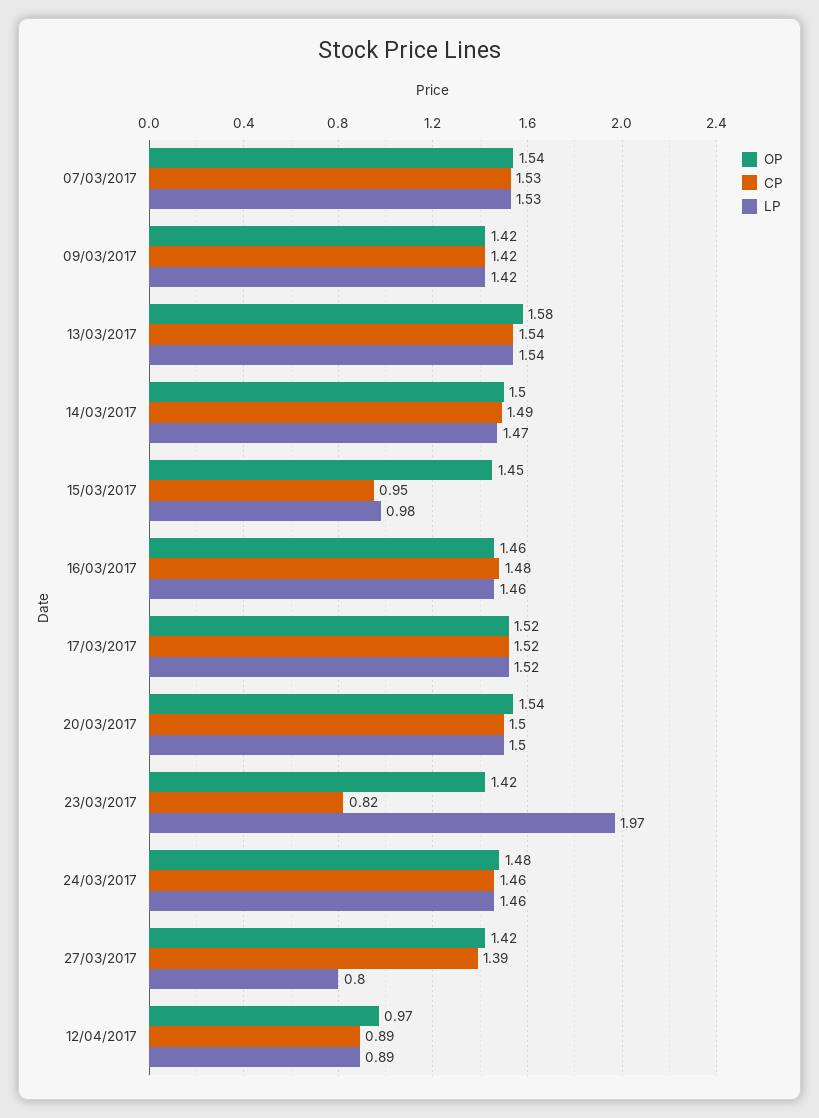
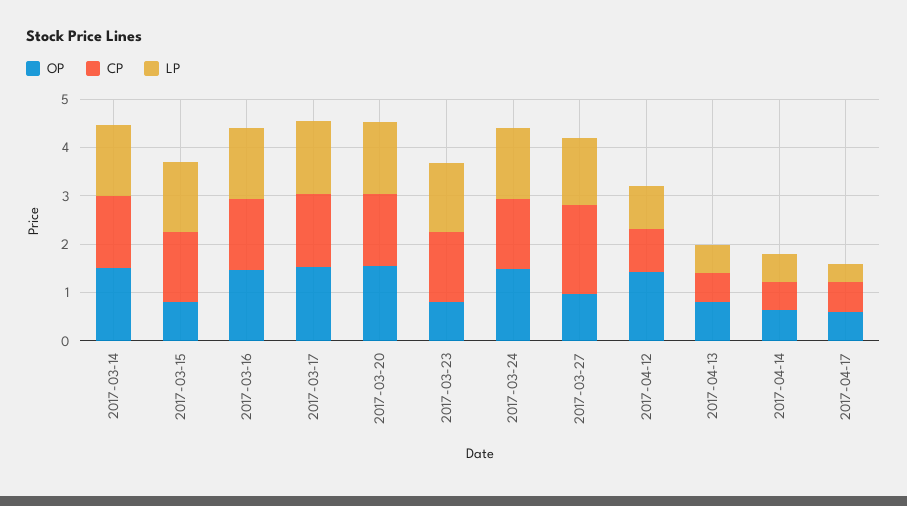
OP, 07/03/2017: 1.54 -> none
CP, 07/03/2017: 1.53 -> none
LP, 07/03/2017: 1.53 -> none
OP, 09/03/2017: 1.42 -> none
CP, 09/03/2017: 1.42 -> none
LP, 09/03/2017: 1.42 -> none
OP, 13/03/2017: 1.58 -> none
CP, 13/03/2017: 1.54 -> none
LP, 13/03/2017: 1.54 -> none
OP, 15/03/2017: 1.45 -> 0.8
CP, 15/03/2017: 0.95 -> 1.4
LP, 15/03/2017: 0.98 -> 1.4
OP, 23/03/2017: 1.42 -> 0.8
CP, 23/03/2017: 0.82 -> 1.4
LP, 23/03/2017: 1.97 -> 1.4
OP, 27/03/2017: 1.42 -> 1
CP, 27/03/2017: 1.39 -> 1.8
LP, 27/03/2017: 0.8 -> 1.4
OP, 12/04/2017: 0.97 -> 1.4
OP, 2017-04-13: none -> 0.8
CP, 2017-04-13: none -> 0.6
LP, 2017-04-13: none -> 0.6
OP, 2017-04-14: none -> 0.6
CP, 2017-04-14: none -> 0.6
LP, 2017-04-14: none -> 0.6
OP, 2017-04-17: none -> 0.6
CP, 2017-04-17: none -> 0.6
LP, 2017-04-17: none -> 0.4

